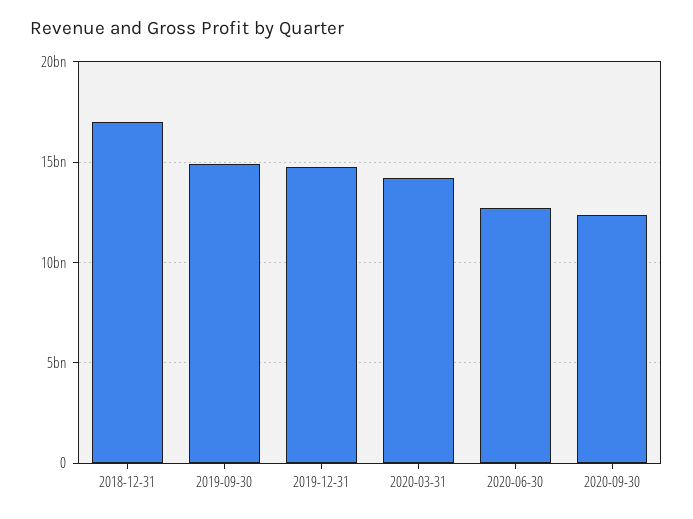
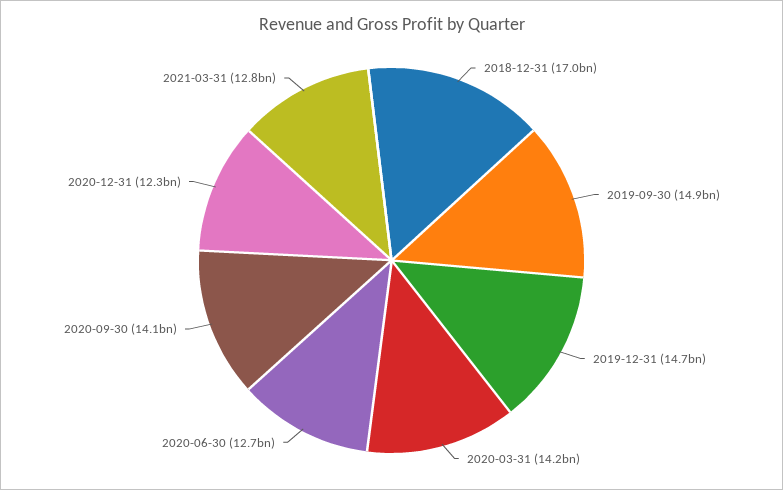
2020-09-30: 12500000000 -> 14100000000
2020-12-31: none -> 12300000000
2021-03-31: none -> 12800000000

